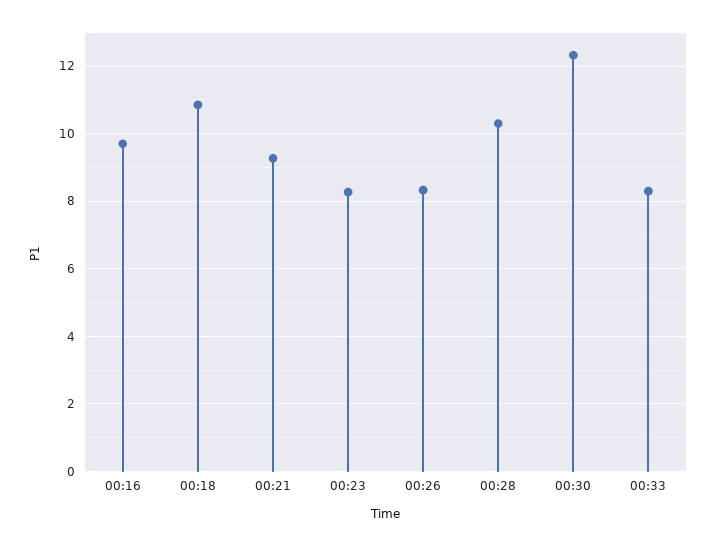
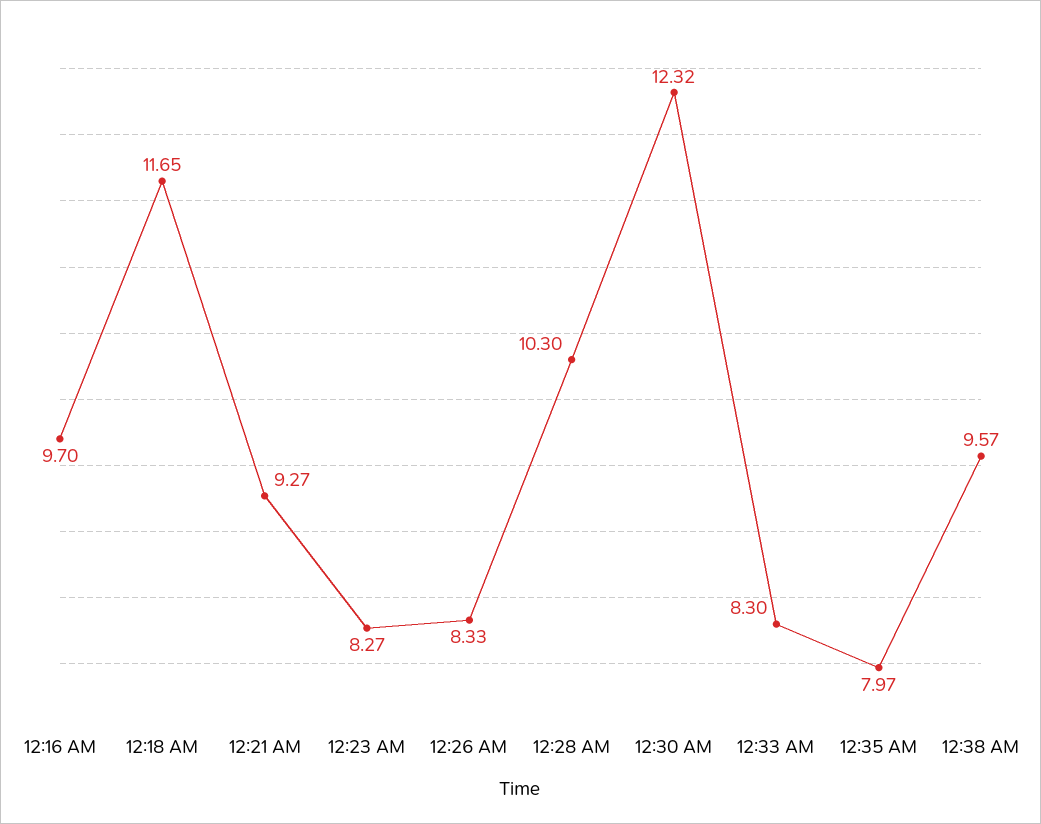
00:18: 10.8 -> 11.65
12:35 AM: none -> 7.97
12:38 AM: none -> 9.57

